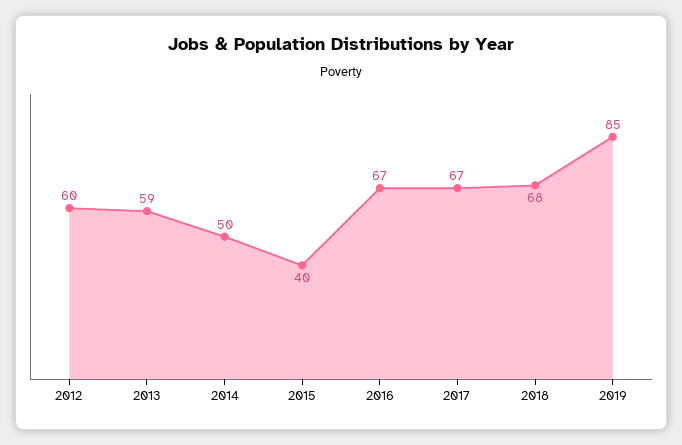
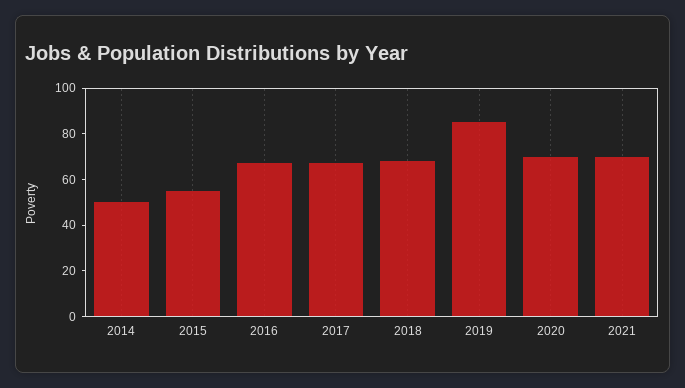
2012: 60 -> none
2013: 59 -> none
2015: 40 -> 55
2020: none -> 70
2021: none -> 70

